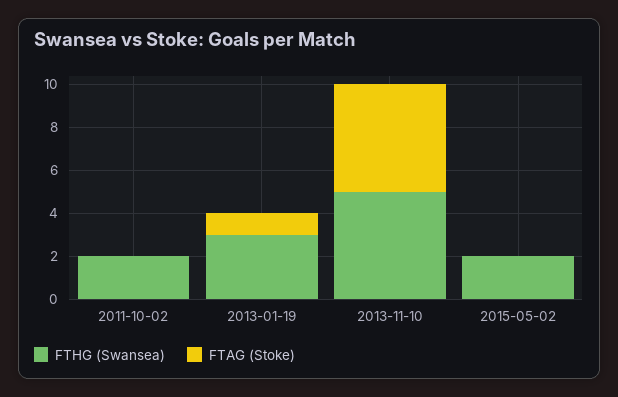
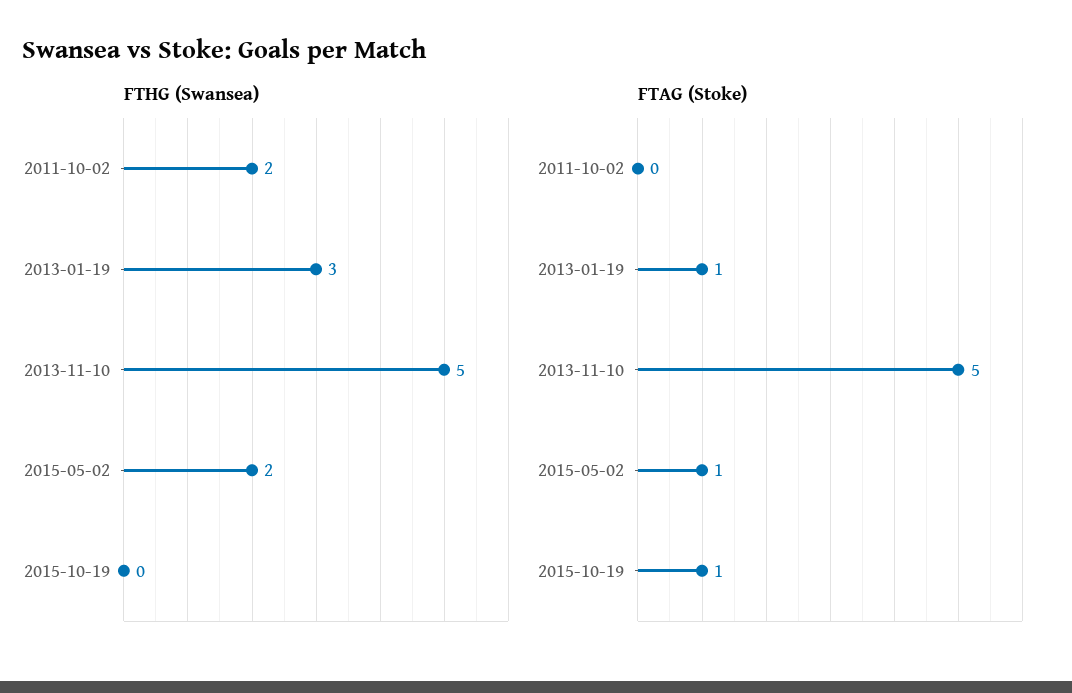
FTAG (Stoke), 2015-05-02: 0 -> 1
FTHG (Swansea), 2015-10-19: none -> 0
FTAG (Stoke), 2015-10-19: none -> 1

